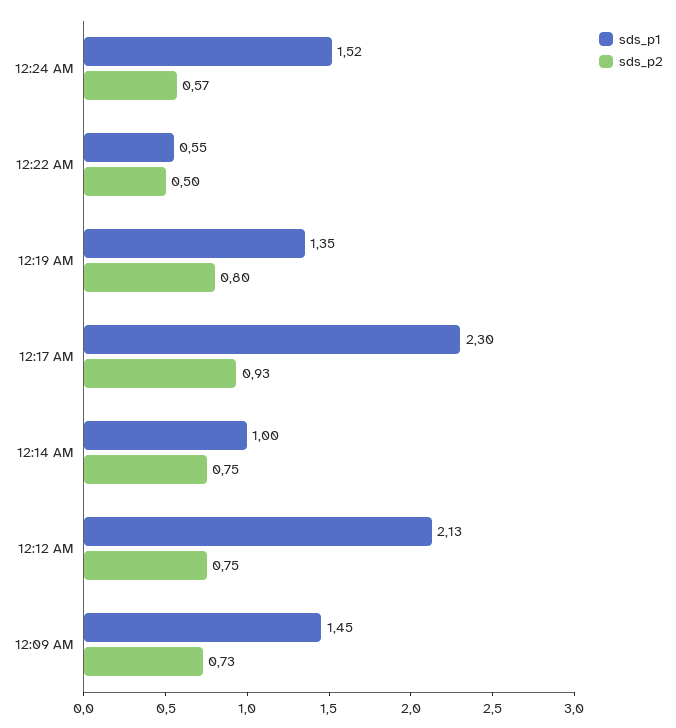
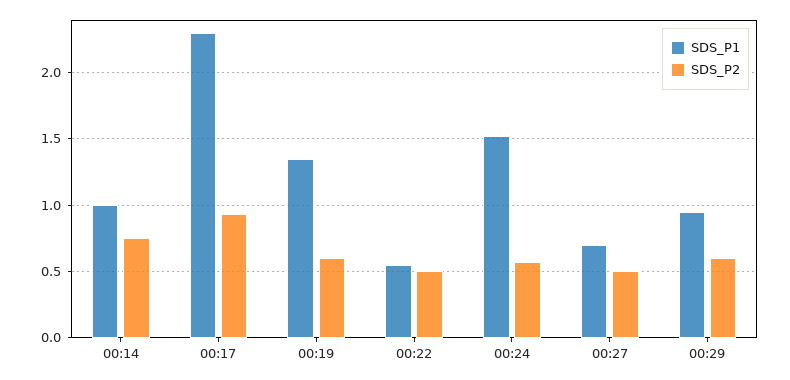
sds_p2, 12:19 AM: 0.8 -> 0.6
sds_p1, 12:12 AM: 2.13 -> none
sds_p2, 12:12 AM: 0.75 -> none
sds_p1, 12:09 AM: 1.45 -> none
sds_p2, 12:09 AM: 0.73 -> none
sds_p1, 00:27: none -> 0.7
sds_p2, 00:27: none -> 0.5
sds_p1, 00:29: none -> 0.95
sds_p2, 00:29: none -> 0.6

